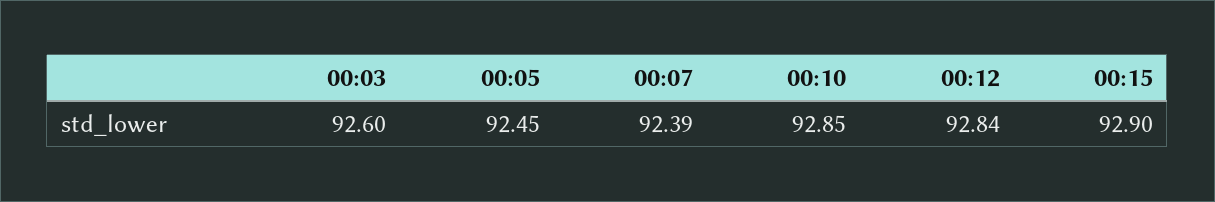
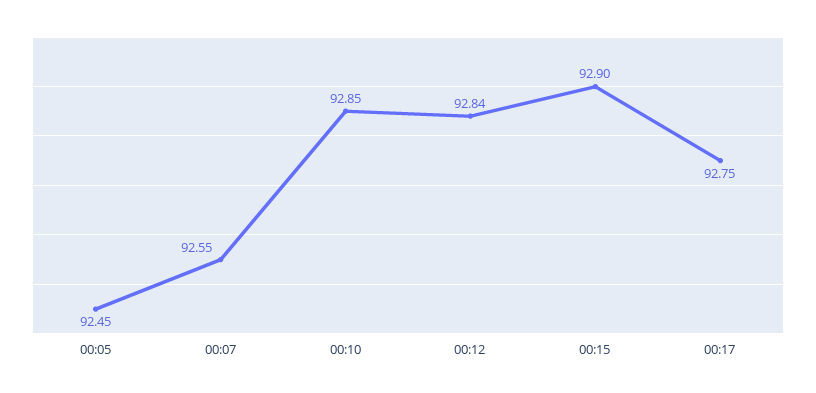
00:03: 92.6 -> none
00:07: 92.39 -> 92.55
00:17: none -> 92.75

